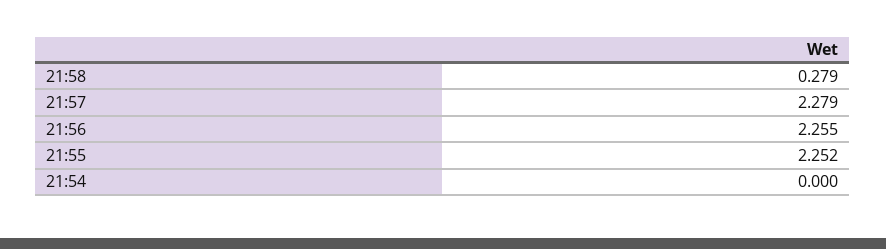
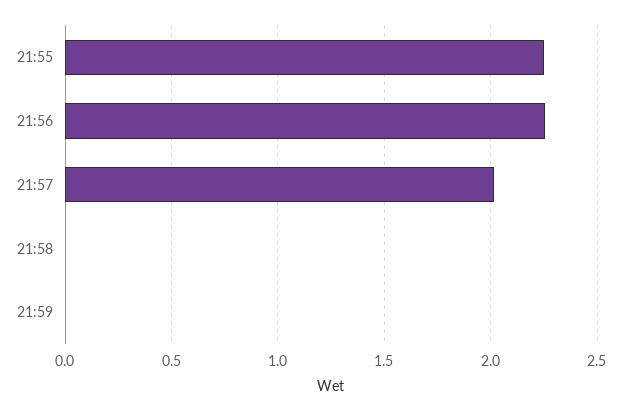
21:58: 0.279 -> 0
21:57: 2.279 -> 2
21:54: 0 -> none
21:59: none -> 0

